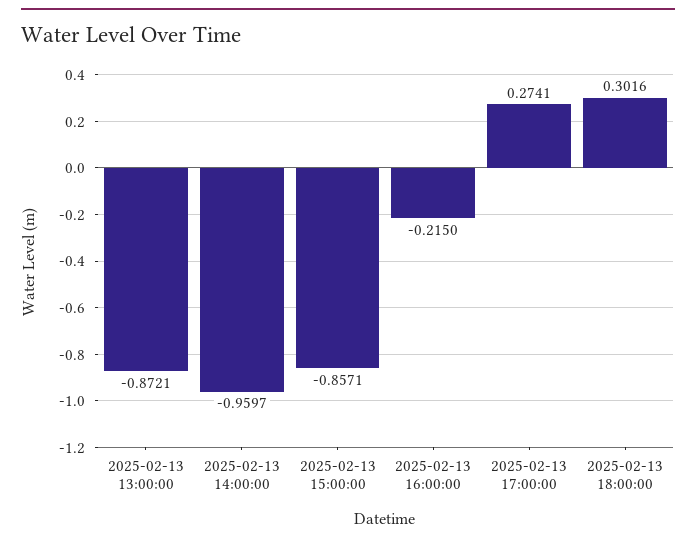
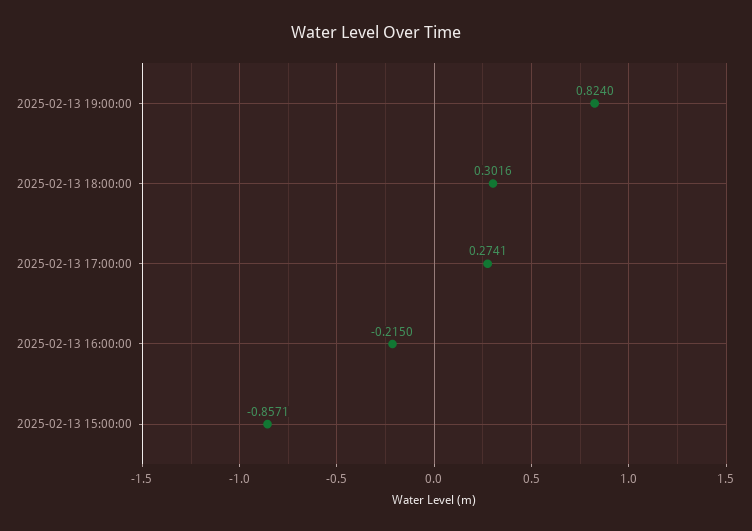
2025-02-13 13:00:00: -0.8721 -> none
2025-02-13 14:00:00: -0.9597 -> none
2025-02-13 19:00:00: none -> 0.824

